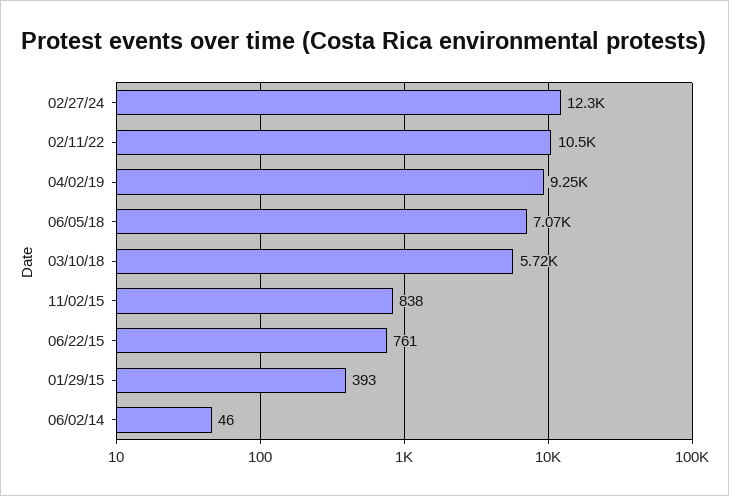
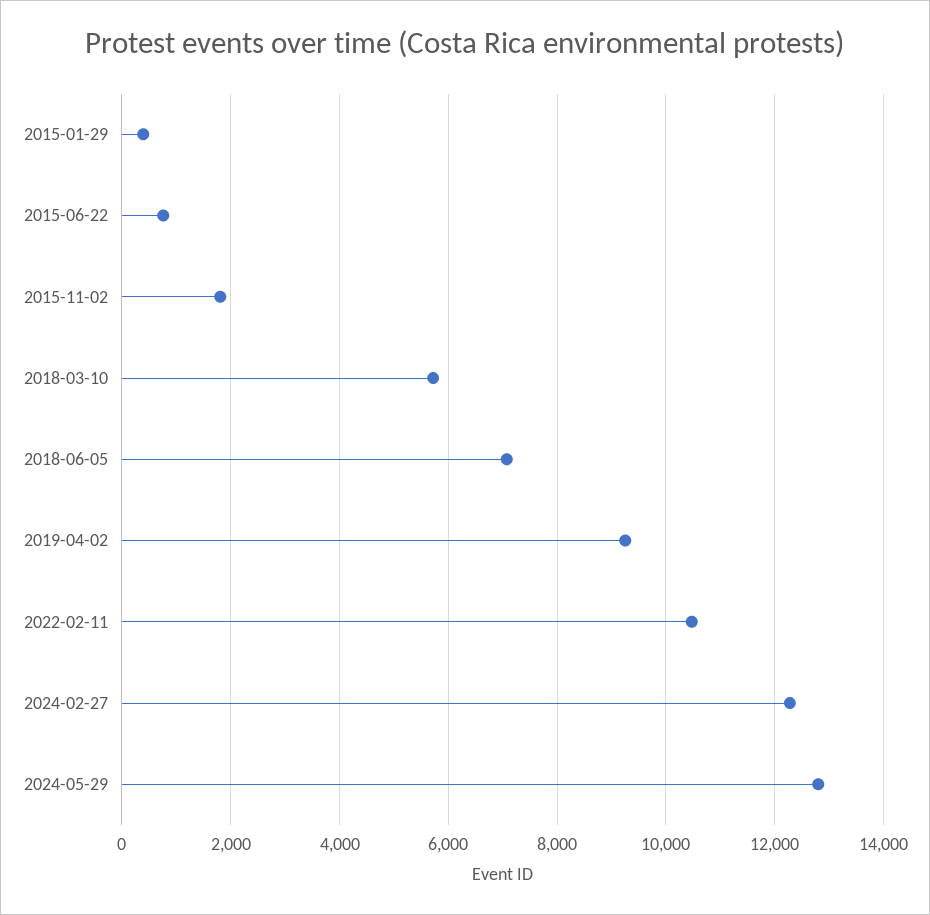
11/02/15: 838 -> 1800
06/02/14: 46 -> none
2024-05-29: none -> 12800

